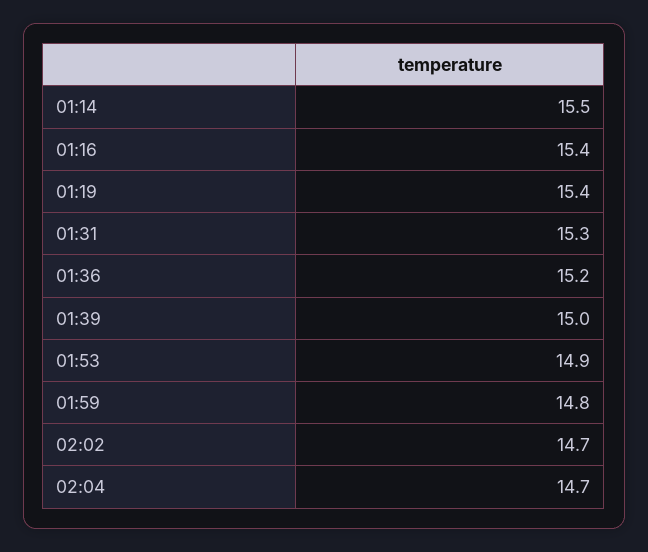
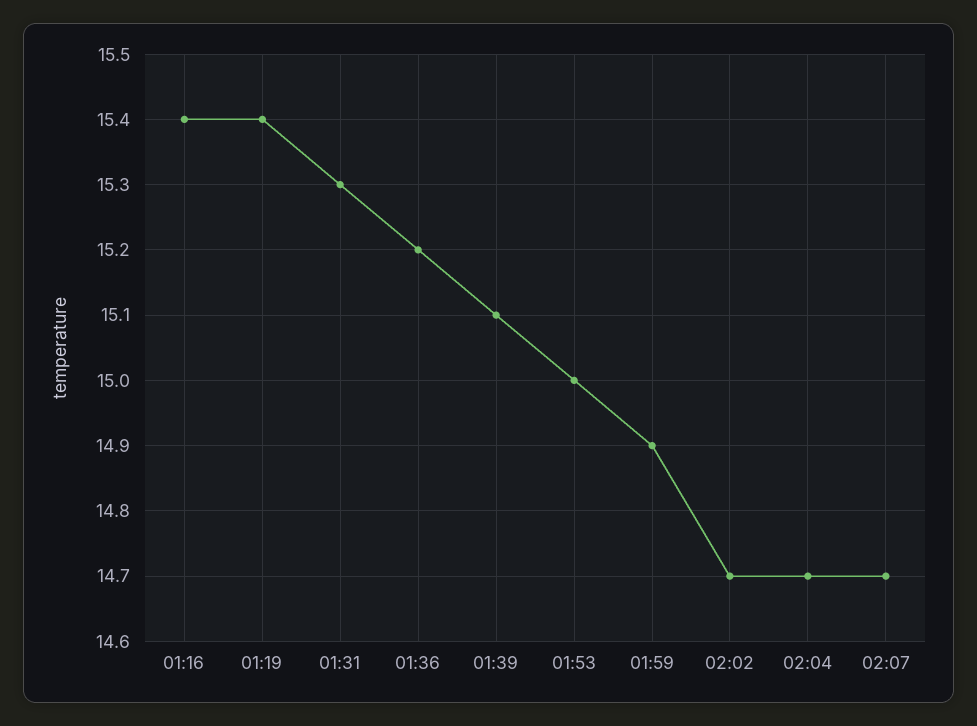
01:14: 15.5 -> none
01:39: 15 -> 15.1
01:53: 14.9 -> 15
01:59: 14.8 -> 14.9
02:07: none -> 14.7

